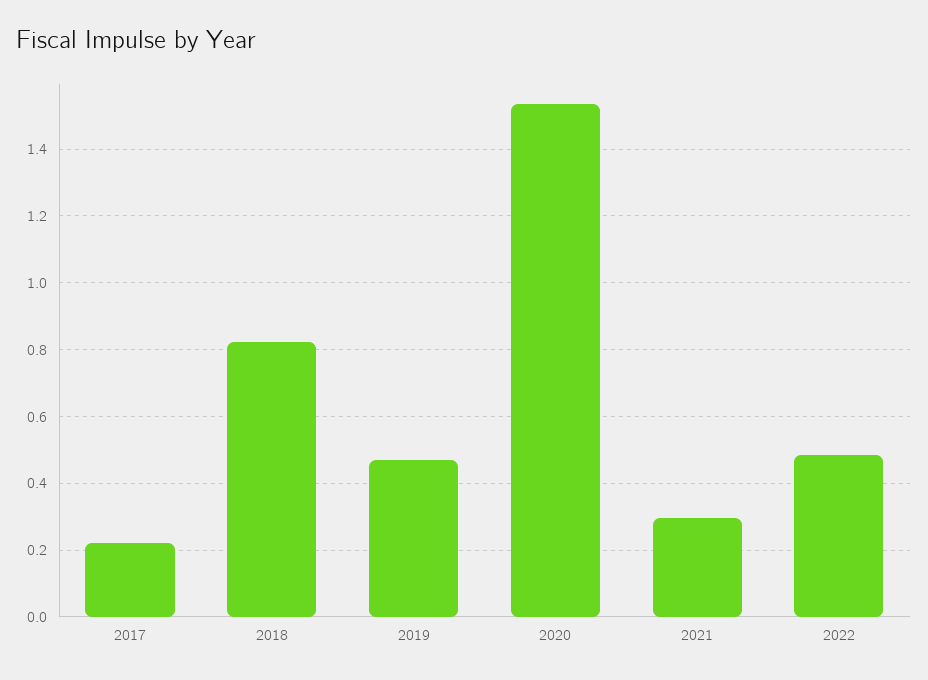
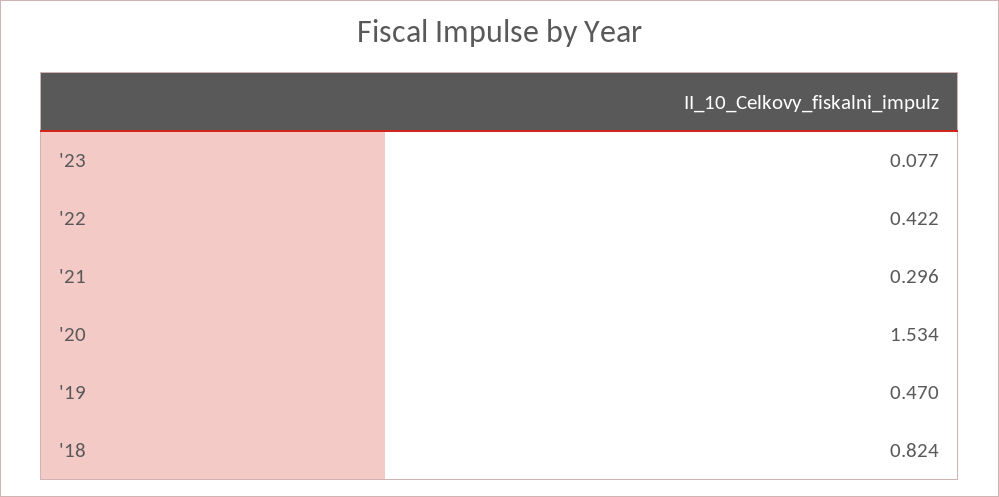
2017: 0.22 -> none
2022: 0.48 -> 0.422
'23: none -> 0.077

